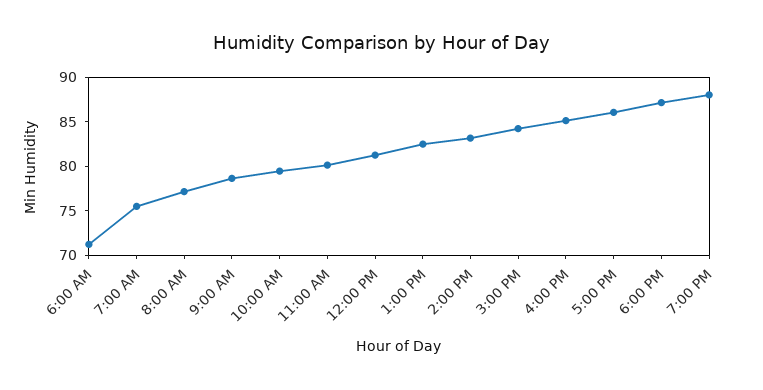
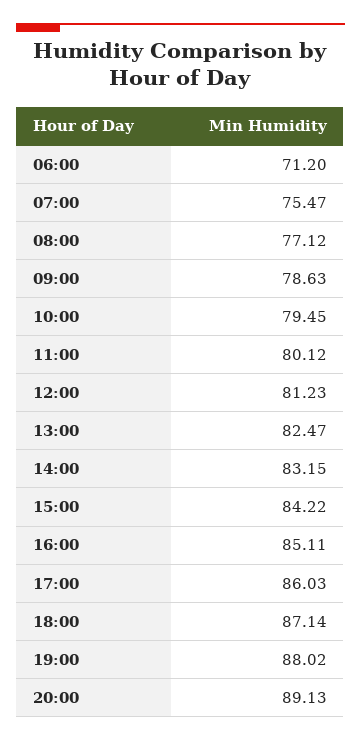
20:00: none -> 89.13

